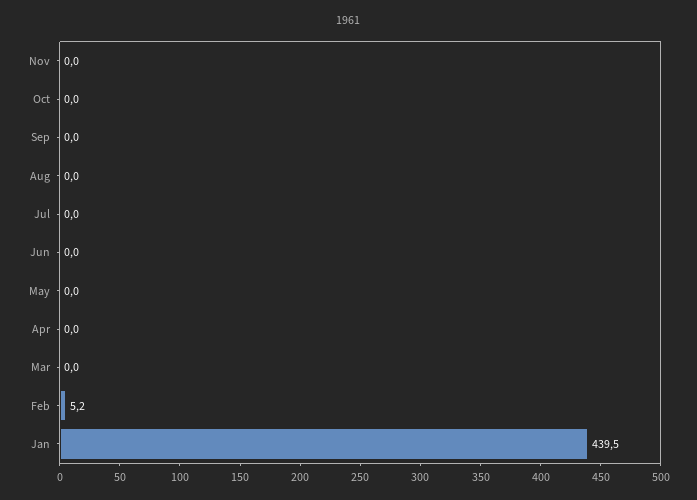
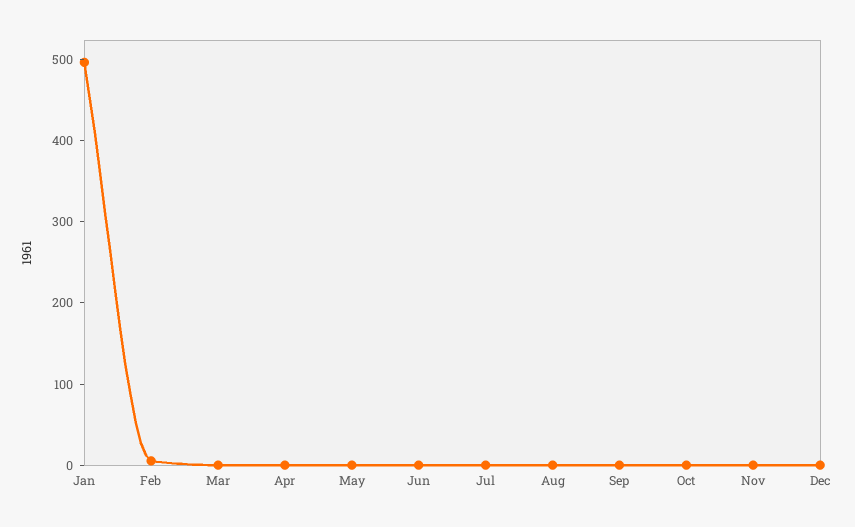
Jan: 439.5 -> 500
Dec: none -> 0

